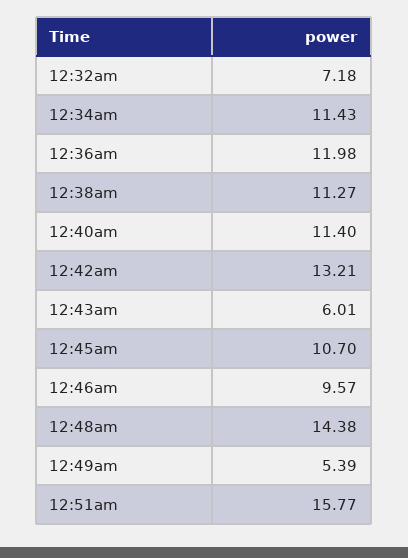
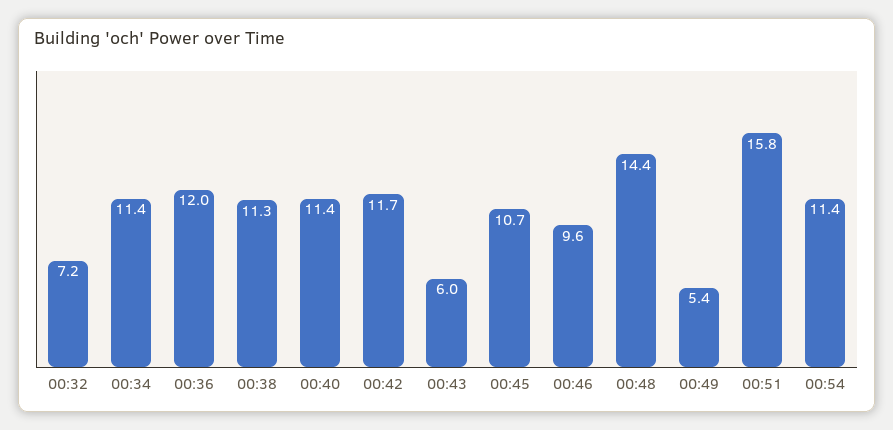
12:42am: 13.21 -> 11.7
00:54: none -> 11.4

